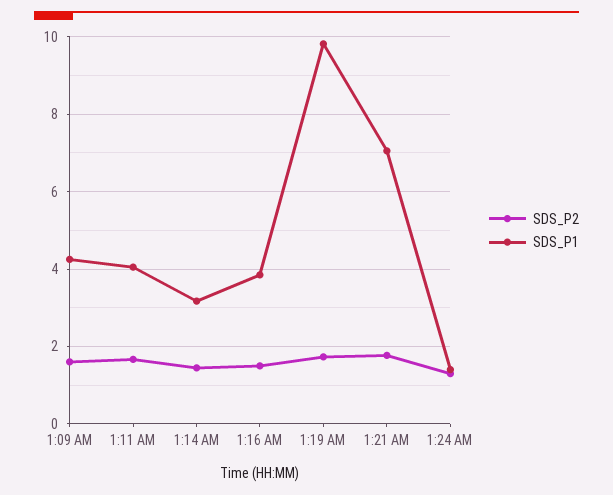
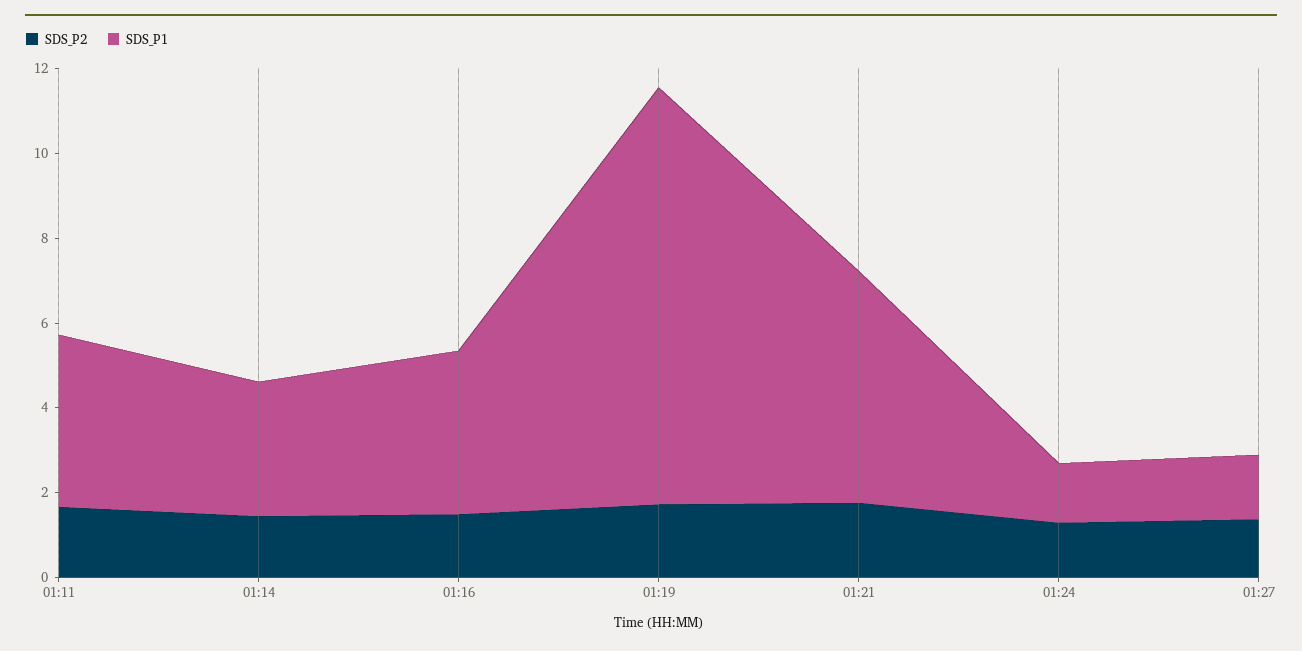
SDS_P2, 1:09 AM: 1.6 -> none
SDS_P1, 1:09 AM: 4.2 -> none
SDS_P1, 1:21 AM: 7 -> 5.5
SDS_P2, 01:27: none -> 1.5
SDS_P1, 01:27: none -> 1.5

